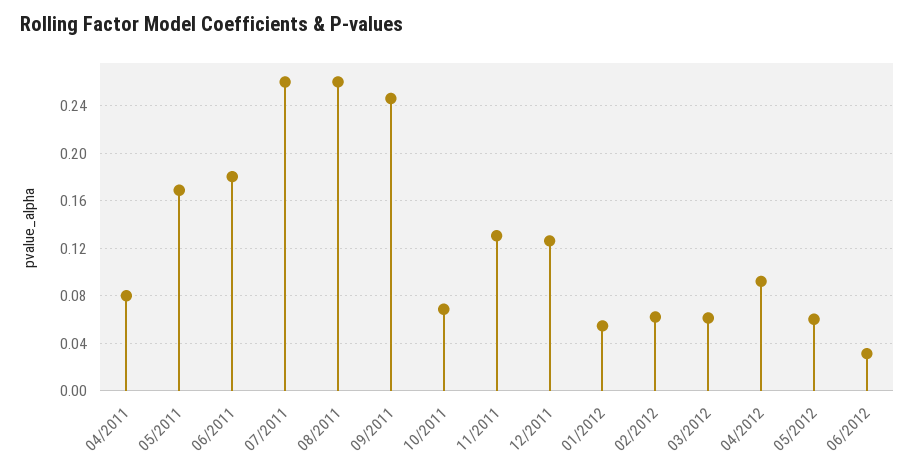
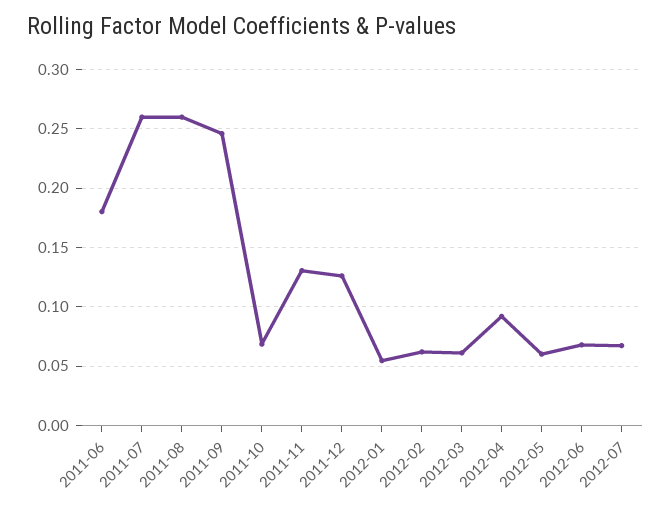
04/2011: 0.08 -> none
05/2011: 0.17 -> none
06/2012: 0.03 -> 0.07
2012-07: none -> 0.07

